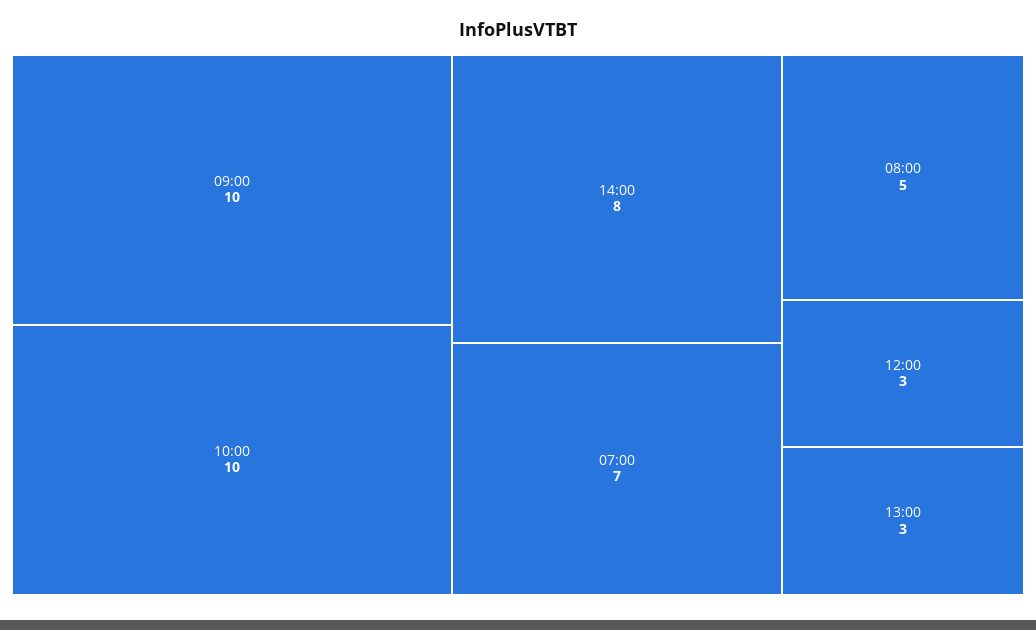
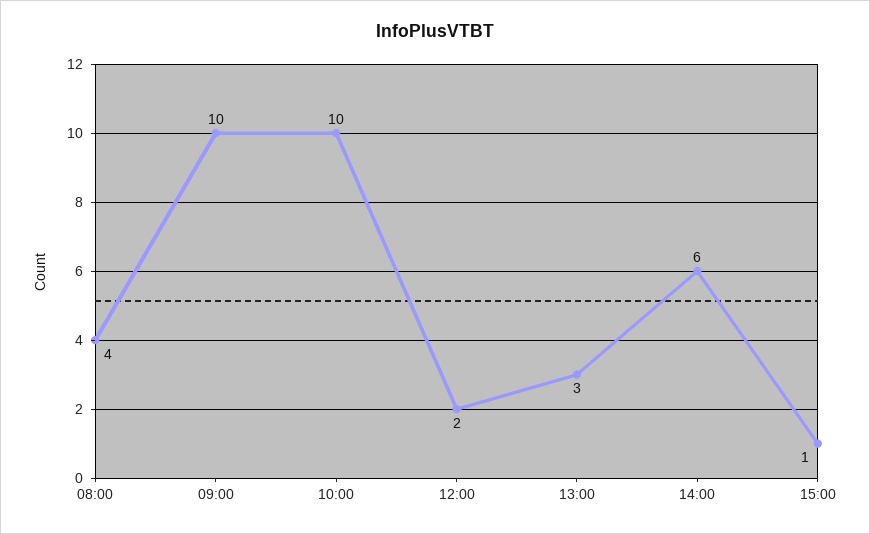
14:00: 8 -> 6
07:00: 7 -> none
08:00: 5 -> 4
12:00: 3 -> 2
15:00: none -> 1

